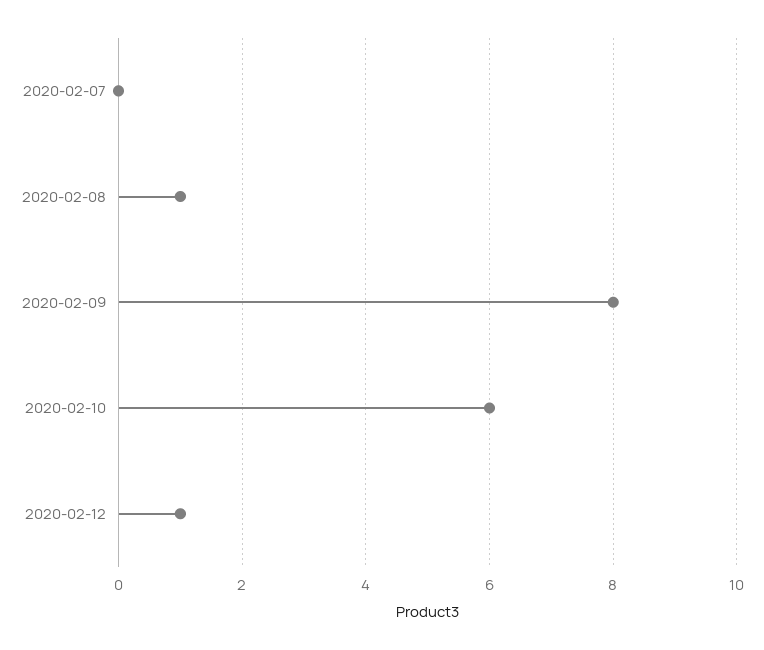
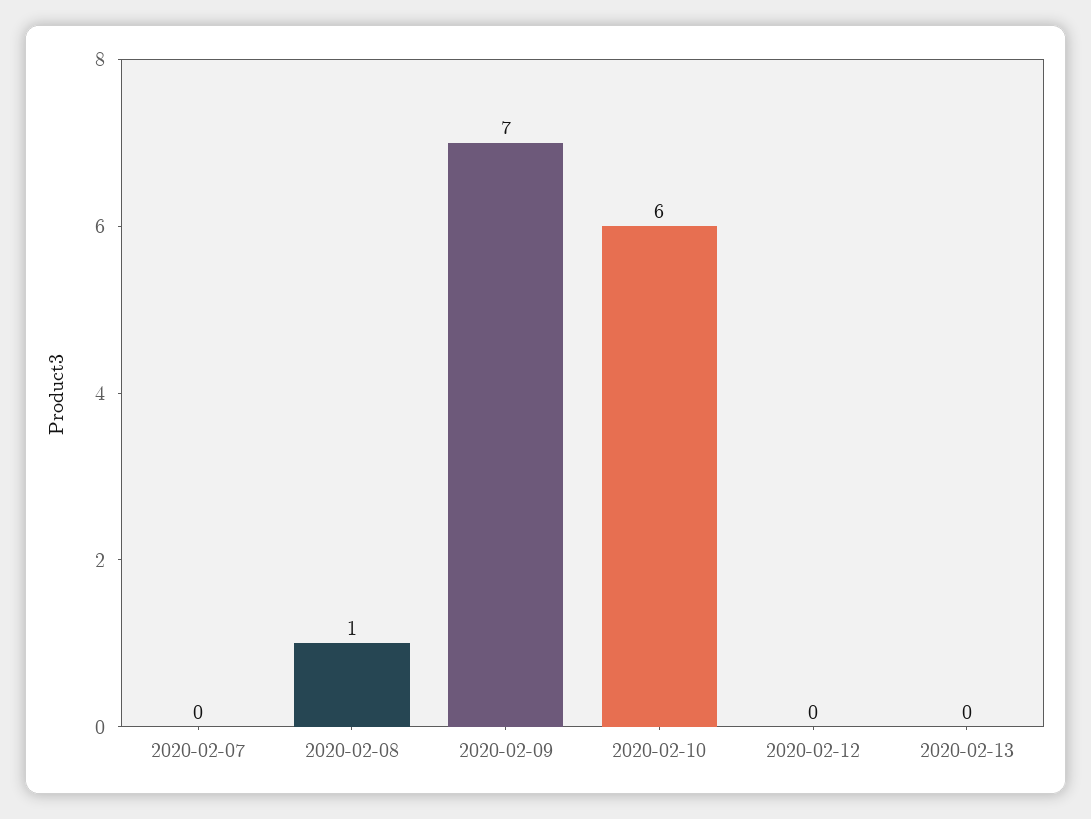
2020-02-09: 8 -> 7
2020-02-12: 1 -> 0
2020-02-13: none -> 0

